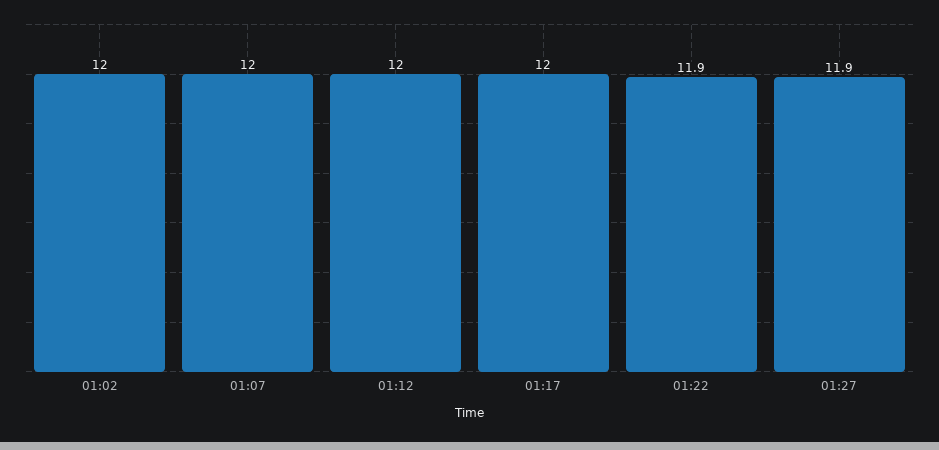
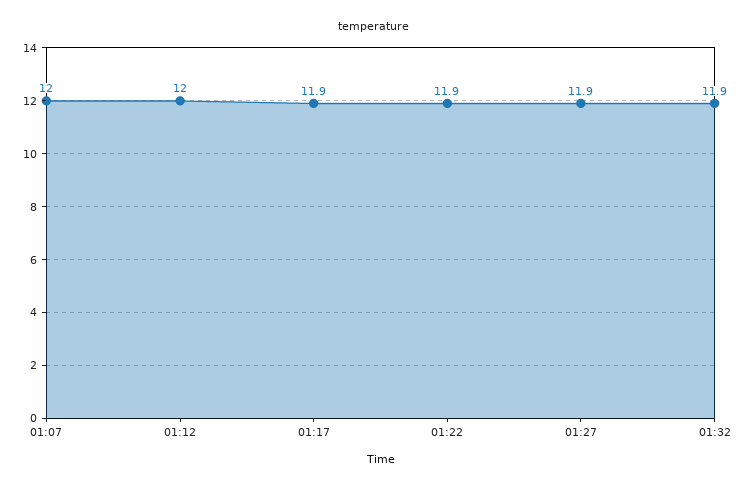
01:02: 12 -> none
01:17: 12 -> 11.9
01:32: none -> 11.9

